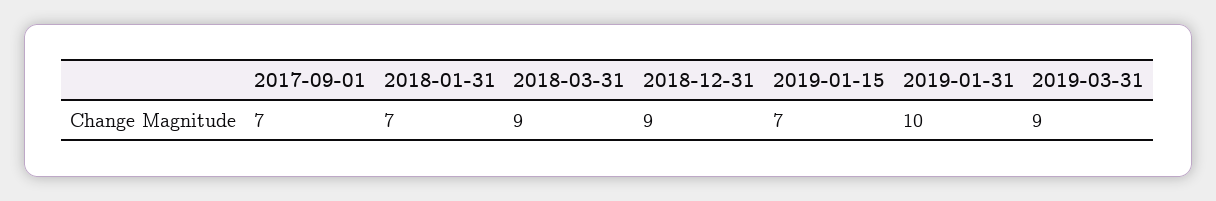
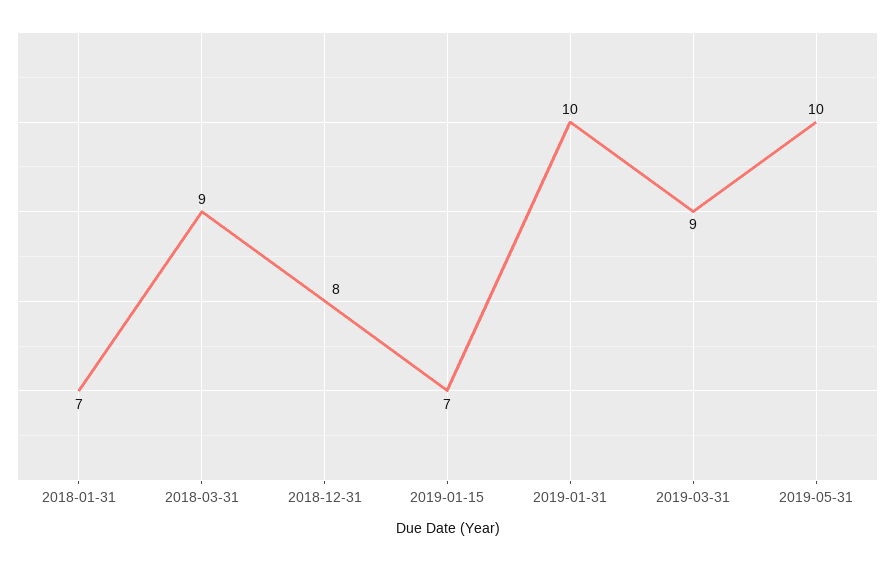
2017-09-01: 7 -> none
2018-12-31: 9 -> 8
2019-05-31: none -> 10

